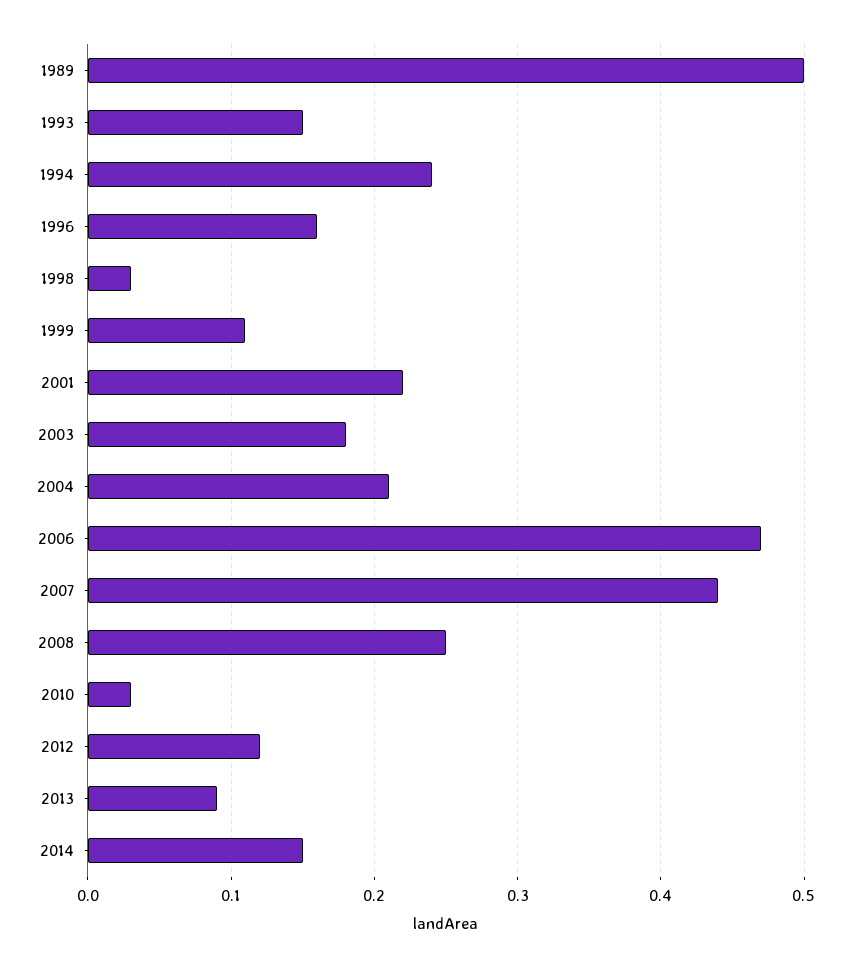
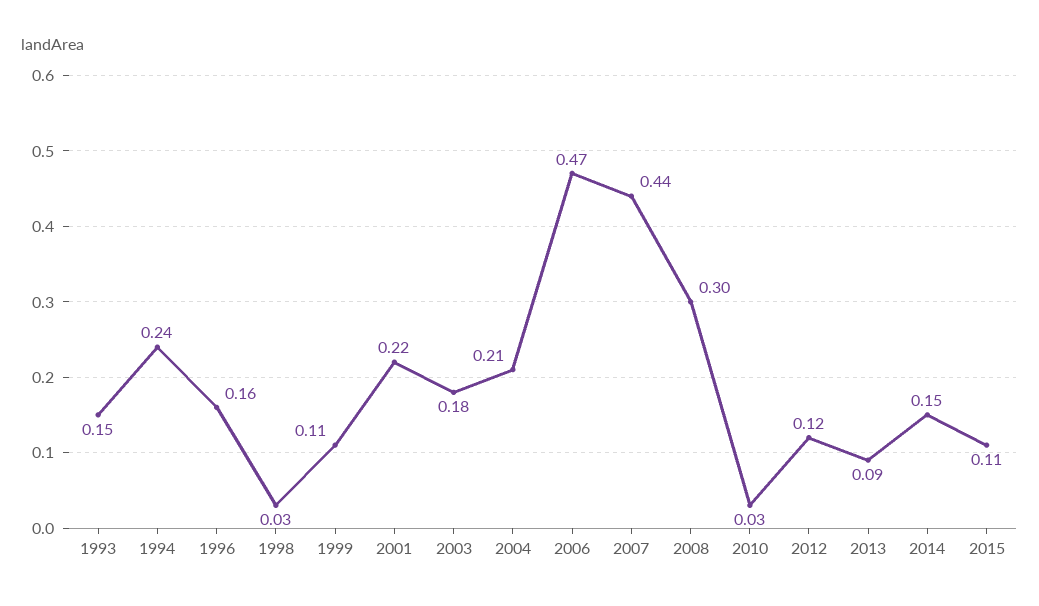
1989: 0.5 -> none
2008: 0.25 -> 0.3
2015: none -> 0.11

